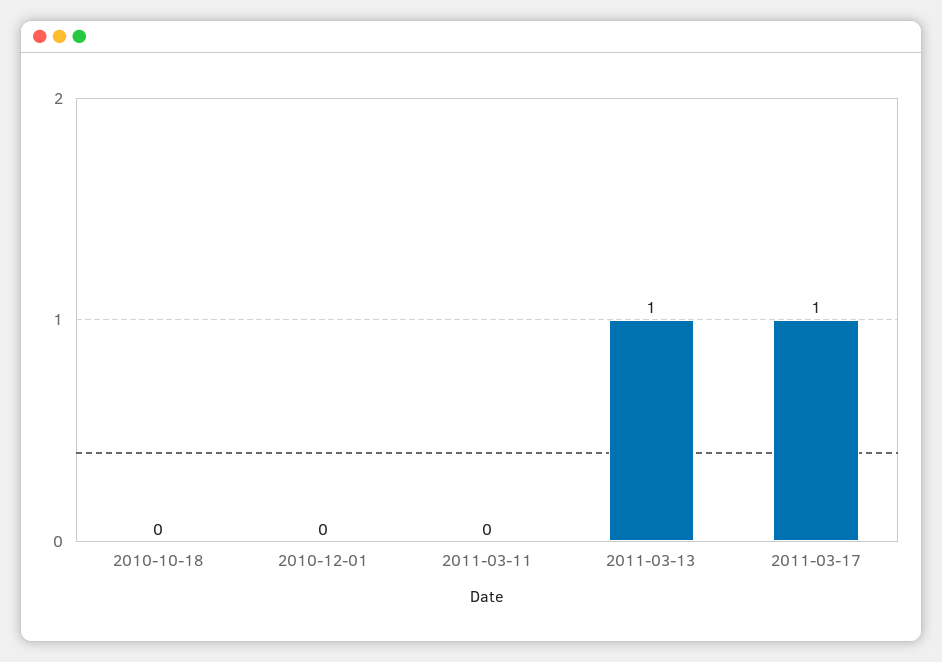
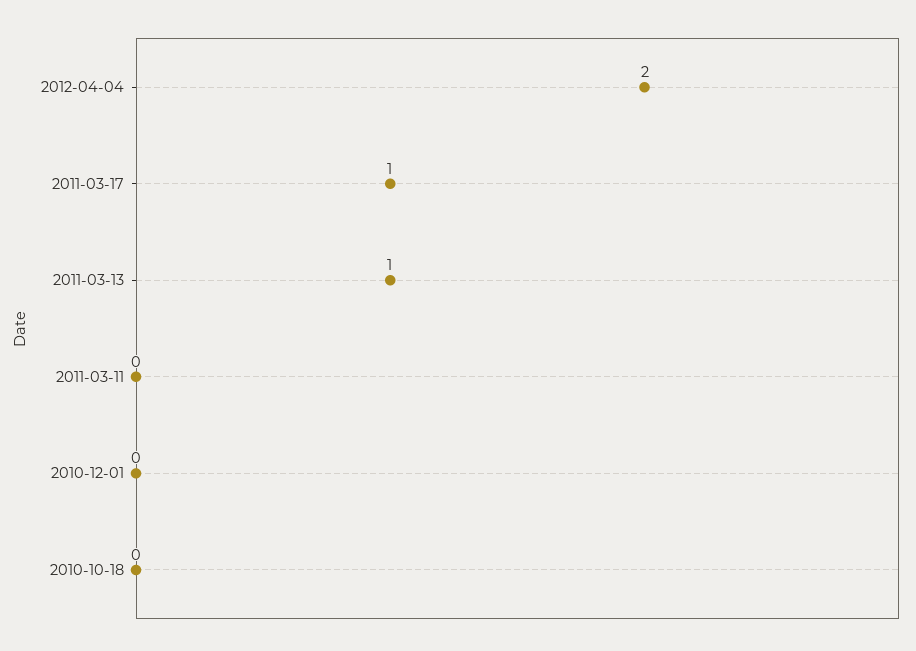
2012-04-04: none -> 2

